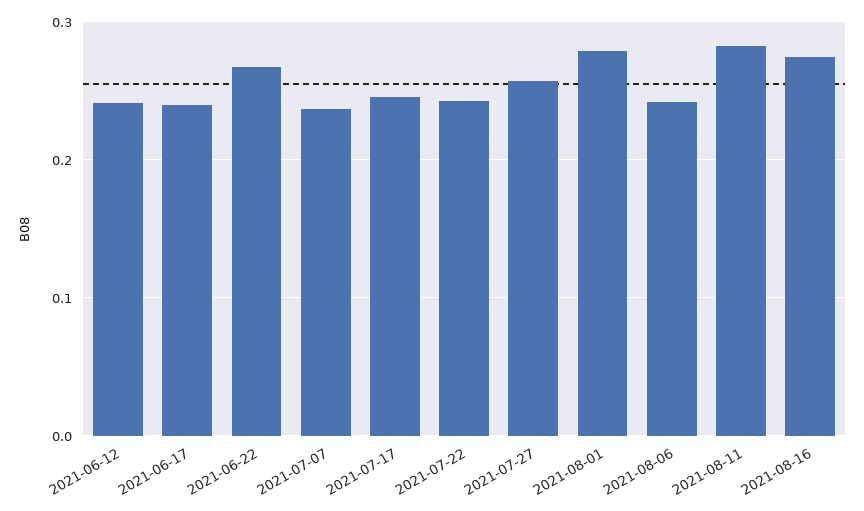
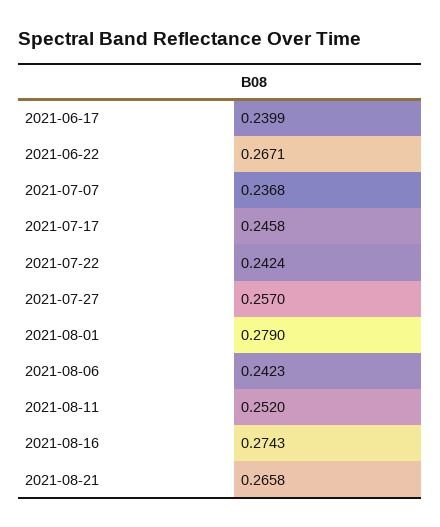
2021-06-12: 0.24 -> none
2021-08-11: 0.28 -> 0.252
2021-08-21: none -> 0.2658

